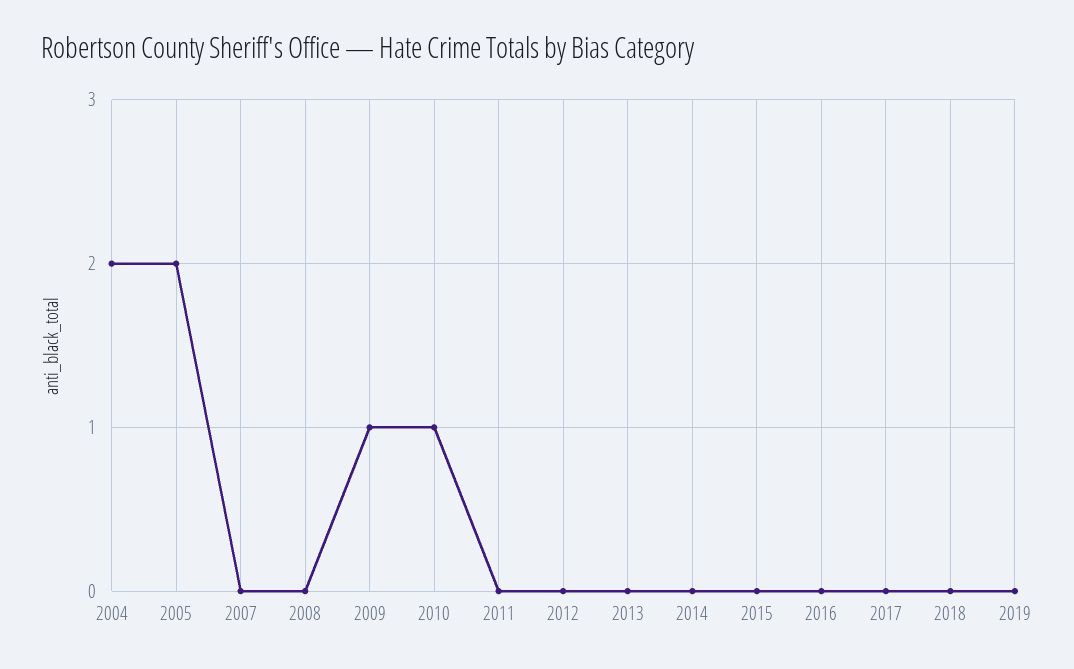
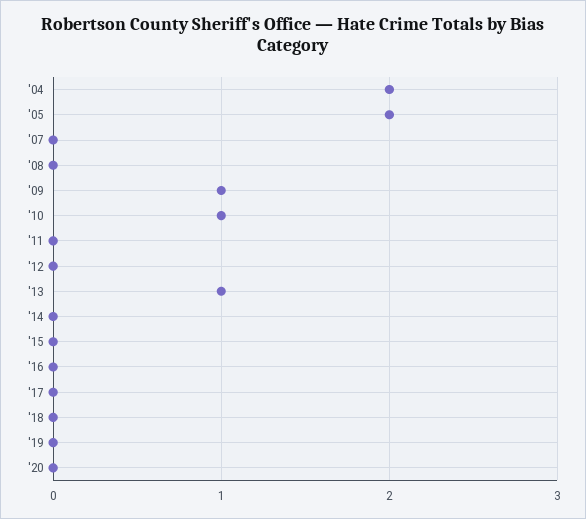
2013: 0 -> 1
'20: none -> 0

